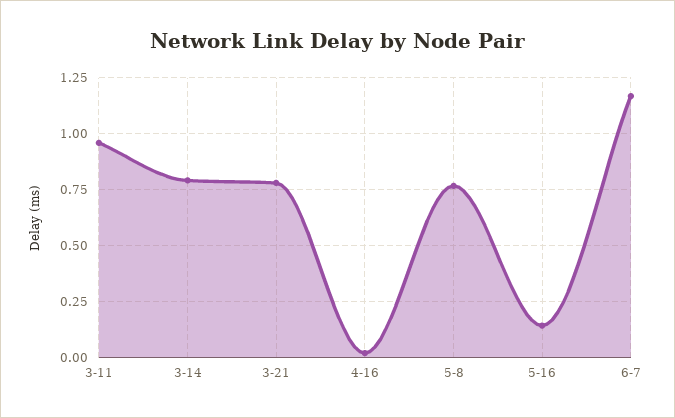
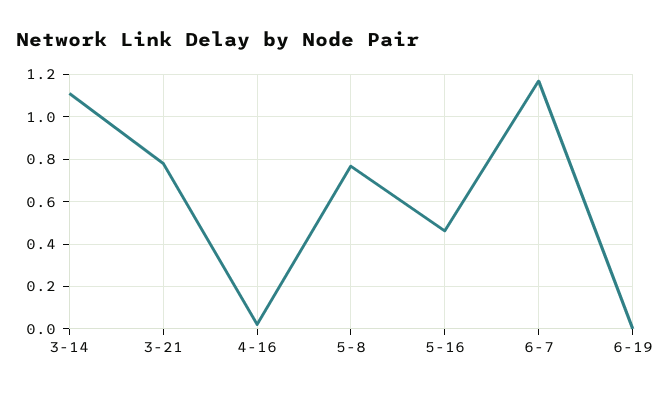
3-11: 0.95 -> none
3-14: 0.8 -> 1.1
5-16: 0.15 -> 0.45
6-19: none -> 0

